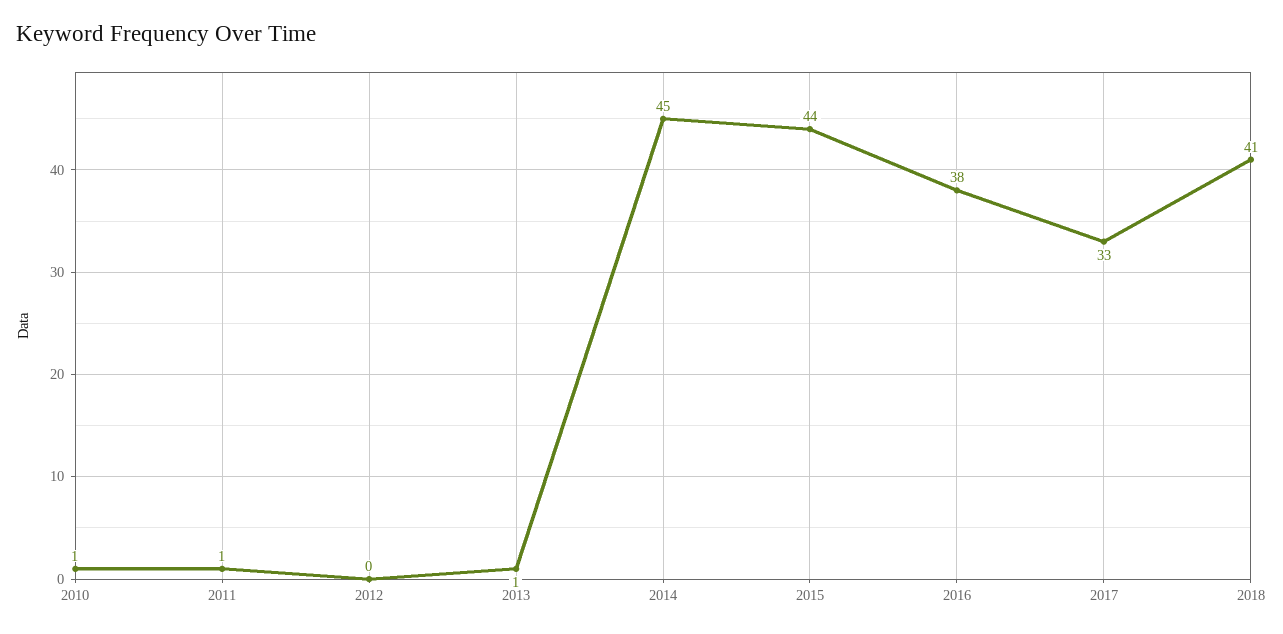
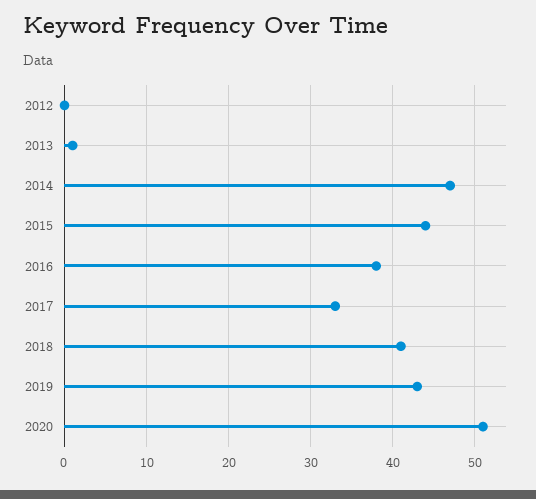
2010: 1 -> none
2011: 1 -> none
2014: 45 -> 47
2019: none -> 43
2020: none -> 51

